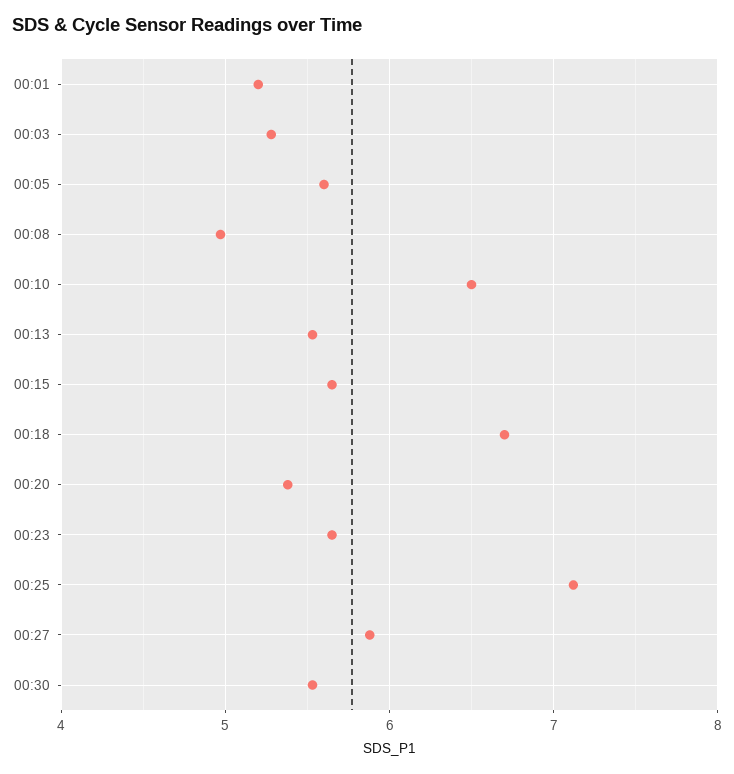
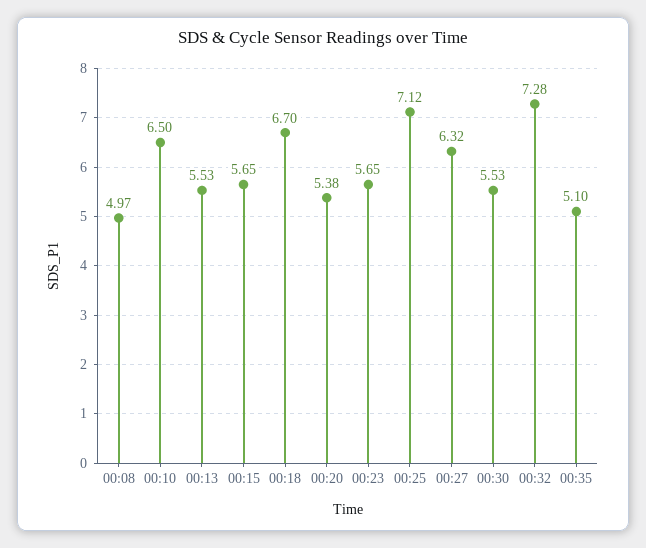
00:01: 5.2 -> none
00:03: 5.3 -> none
00:05: 5.6 -> none
00:27: 5.9 -> 6.32
00:32: none -> 7.28
00:35: none -> 5.1

